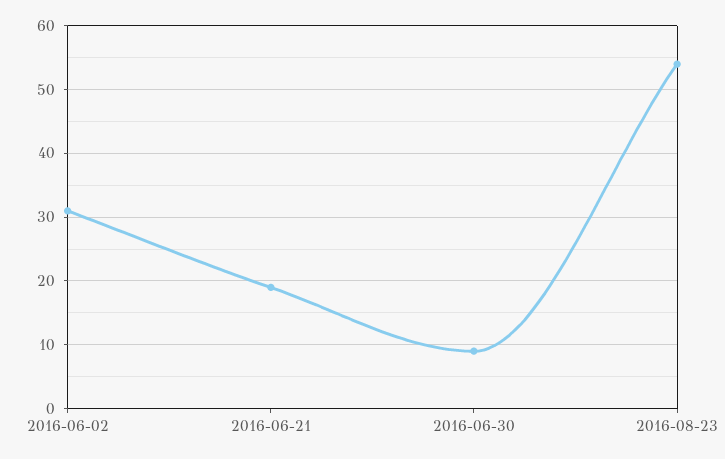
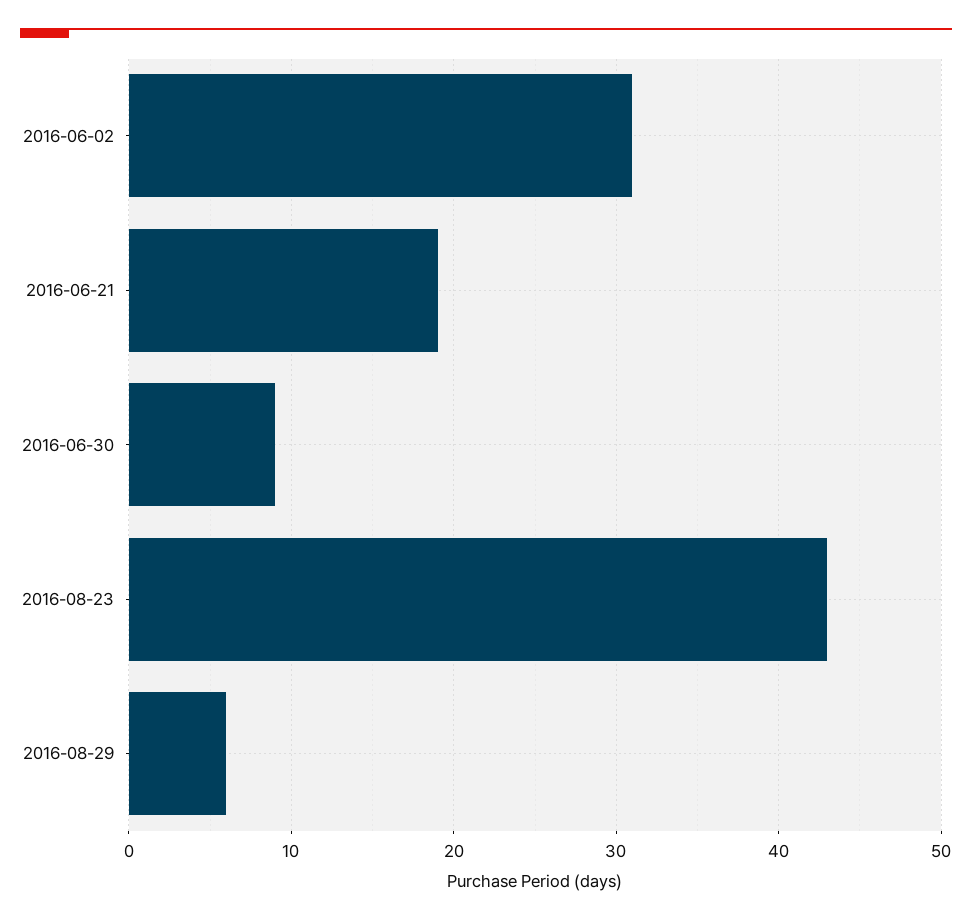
2016-08-23: 54 -> 43
2016-08-29: none -> 6

